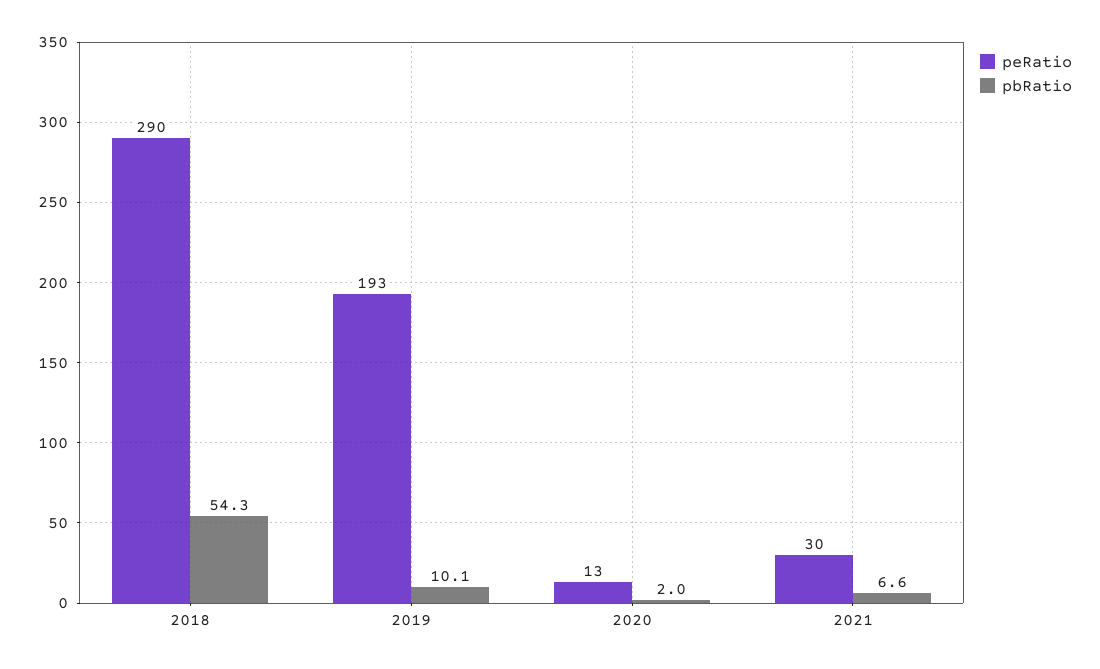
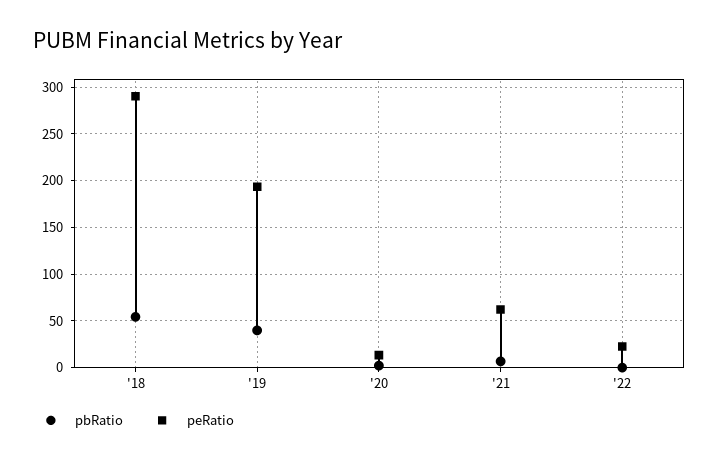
pbRatio, 2019: 10.1 -> 40
peRatio, 2021: 30 -> 60
pbRatio, '22: none -> 0
peRatio, '22: none -> 20

